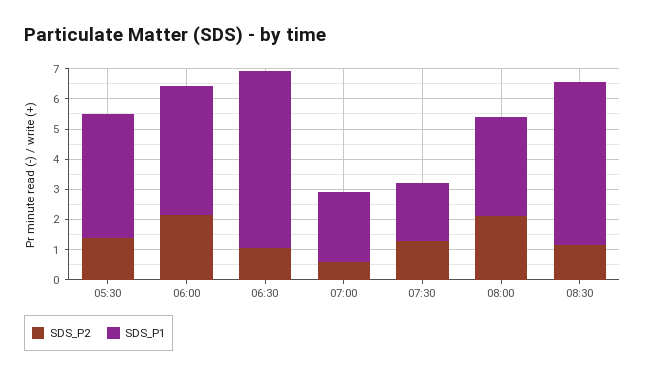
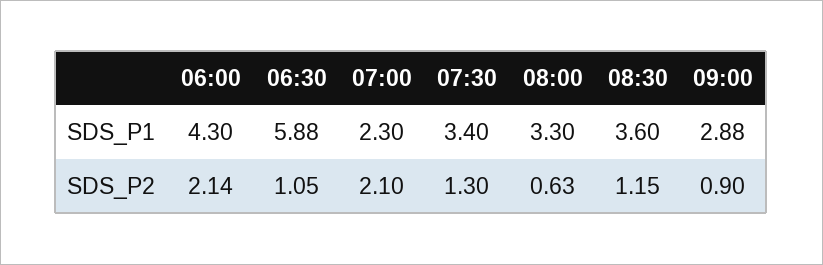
SDS_P2, 05:30: 1.5 -> none
SDS_P1, 05:30: 4 -> none
SDS_P2, 07:00: 0.5 -> 2.1
SDS_P1, 07:30: 2 -> 3.4
SDS_P2, 08:00: 2 -> 0.63
SDS_P1, 08:30: 5.5 -> 3.6
SDS_P1, 09:00: none -> 2.88
SDS_P2, 09:00: none -> 0.9

